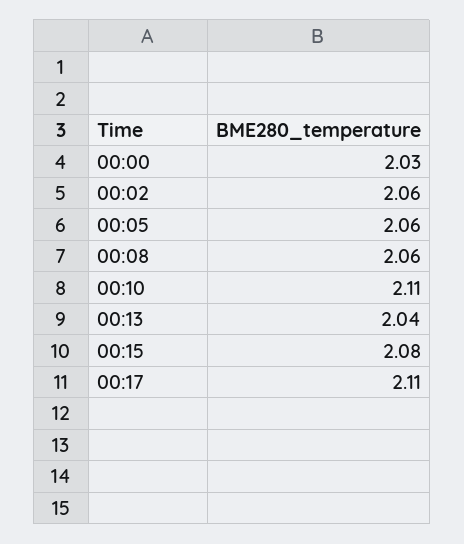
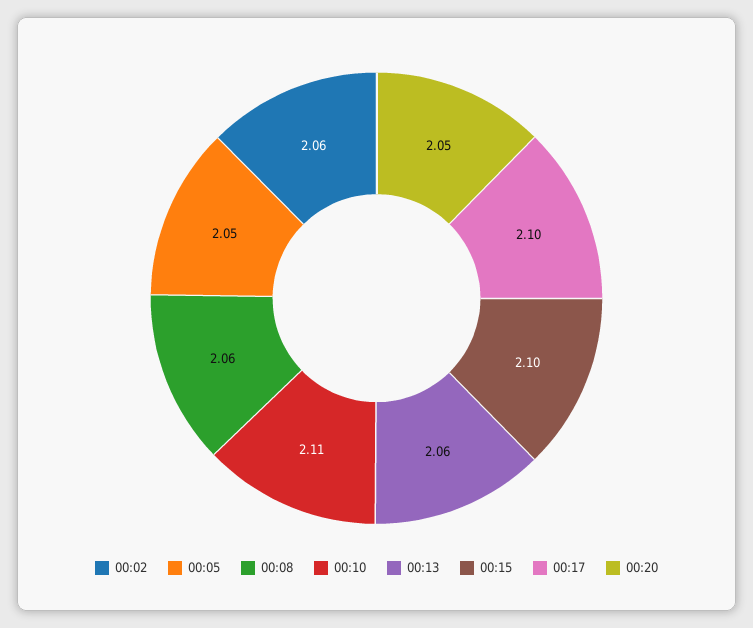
00:00: 2.03 -> none
00:05: 2.06 -> 2.05
00:13: 2.04 -> 2.06
00:15: 2.08 -> 2.1
00:17: 2.11 -> 2.1
00:20: none -> 2.05

